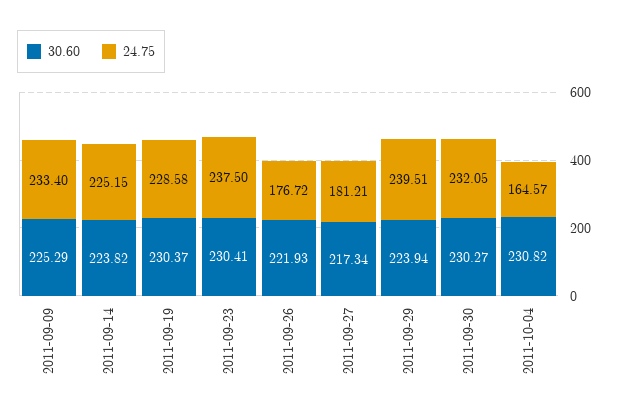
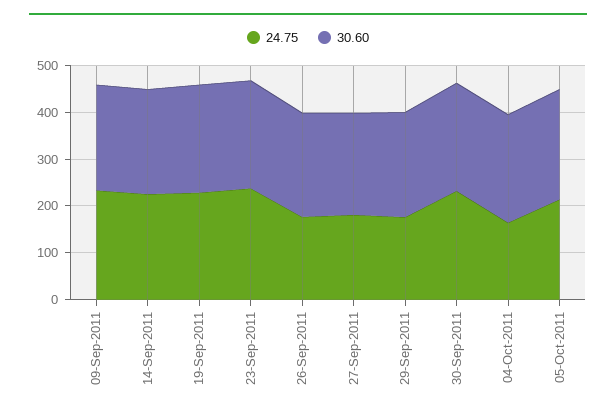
24.75, 2011-09-29: 239.51 -> 180
24.75, 05-Oct-2011: none -> 220
30.60, 05-Oct-2011: none -> 240

